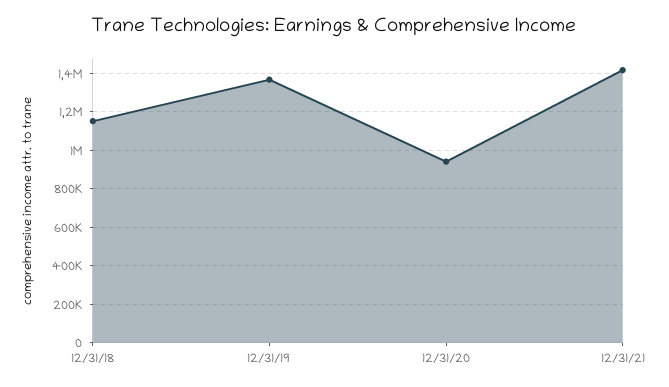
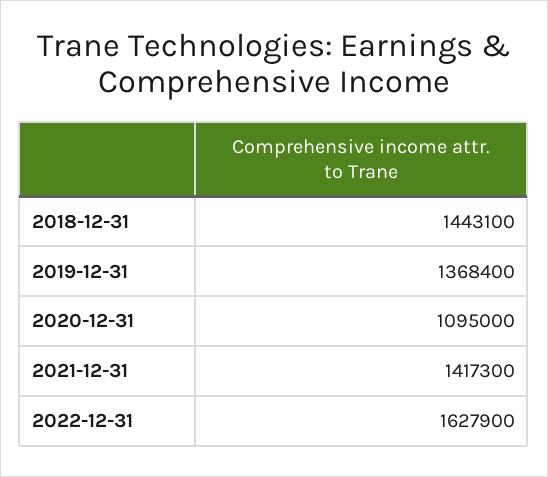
12/31/18: 1150000 -> 1443100
12/31/20: 950000 -> 1095000
2022-12-31: none -> 1627900

